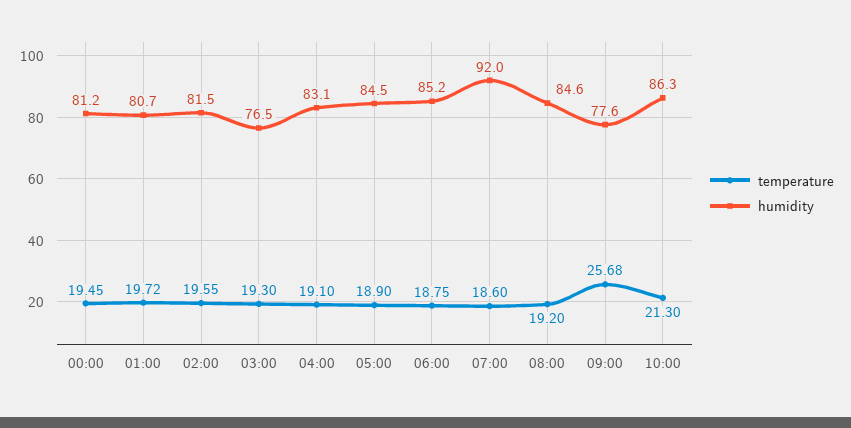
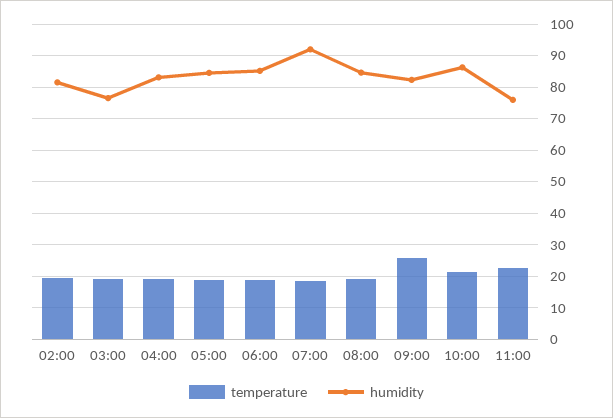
temperature, 00:00: 19.45 -> none
humidity, 00:00: 81.2 -> none
temperature, 01:00: 19.72 -> none
humidity, 01:00: 80.7 -> none
humidity, 09:00: 77.6 -> 82
temperature, 11:00: none -> 22
humidity, 11:00: none -> 76

